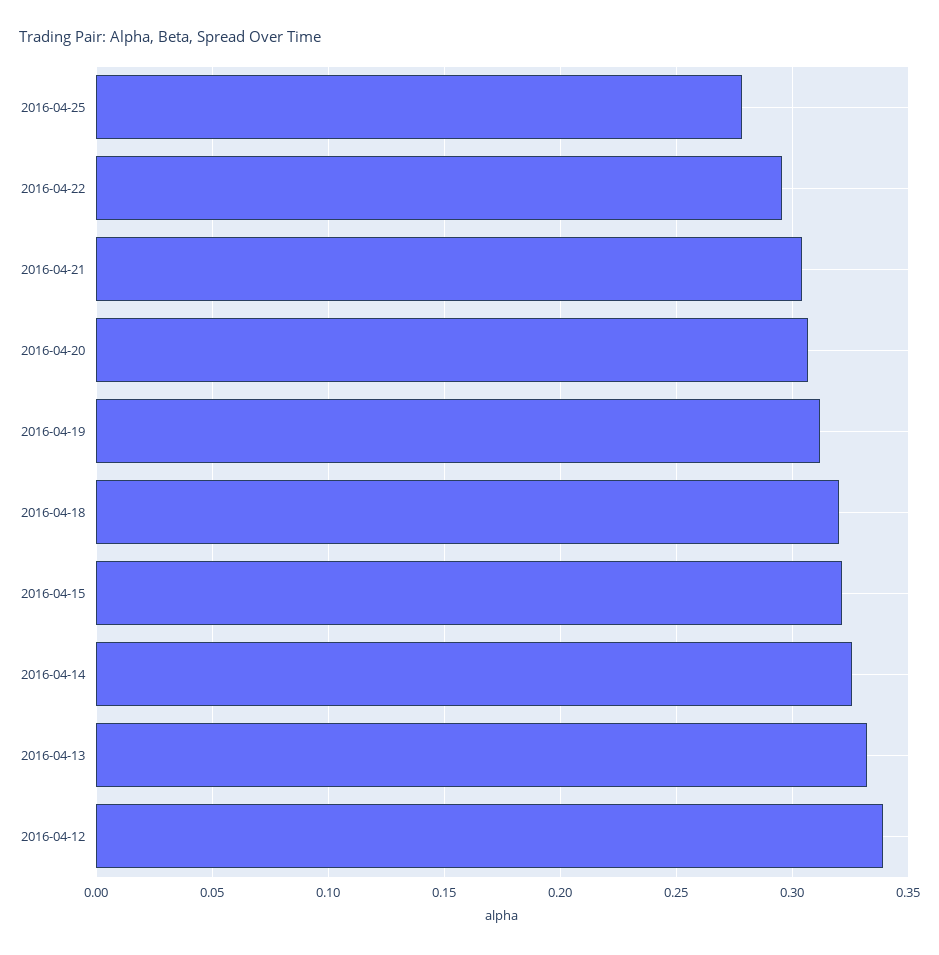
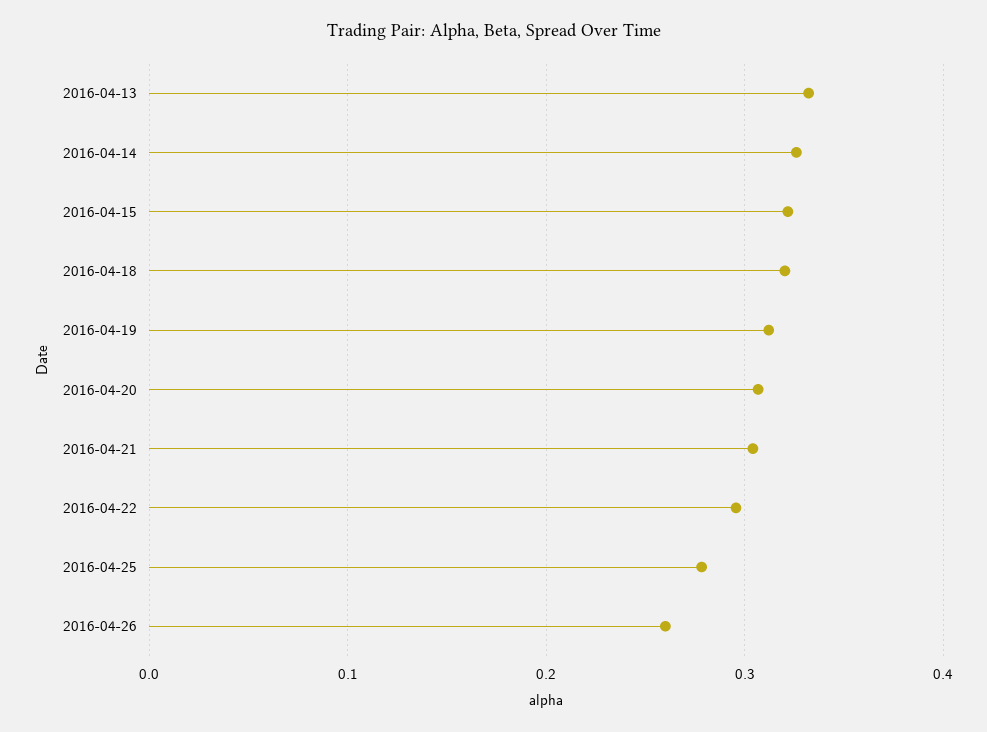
2016-04-12: 0.34 -> none
2016-04-26: none -> 0.26

